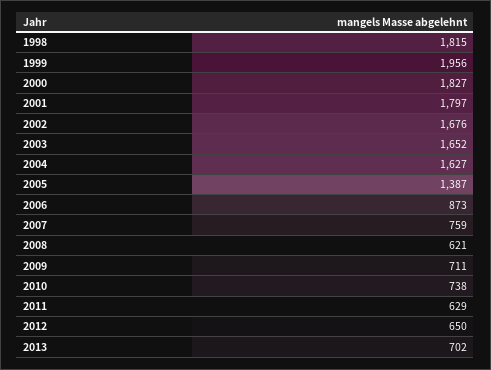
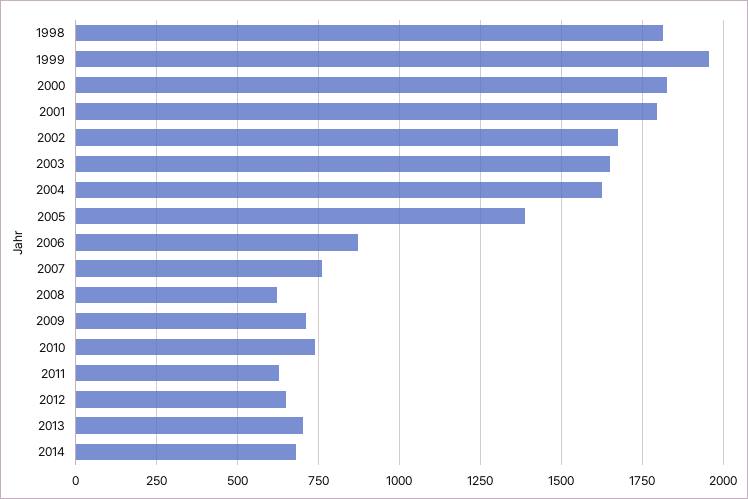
2014: none -> 675

